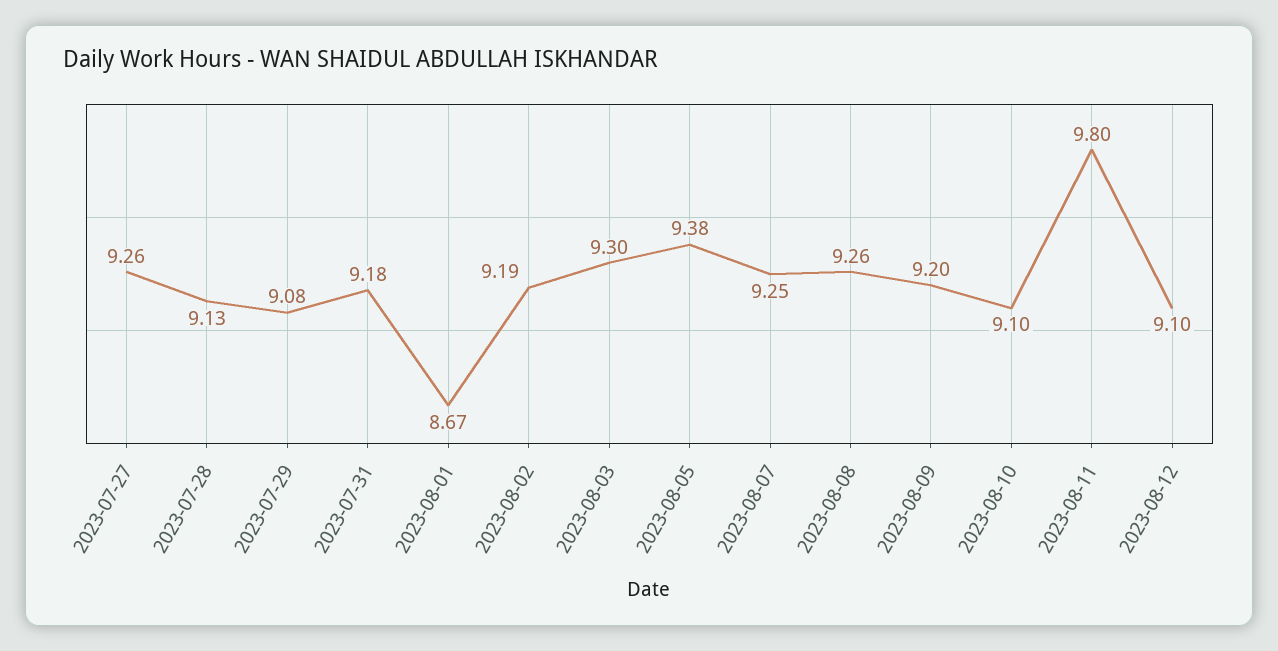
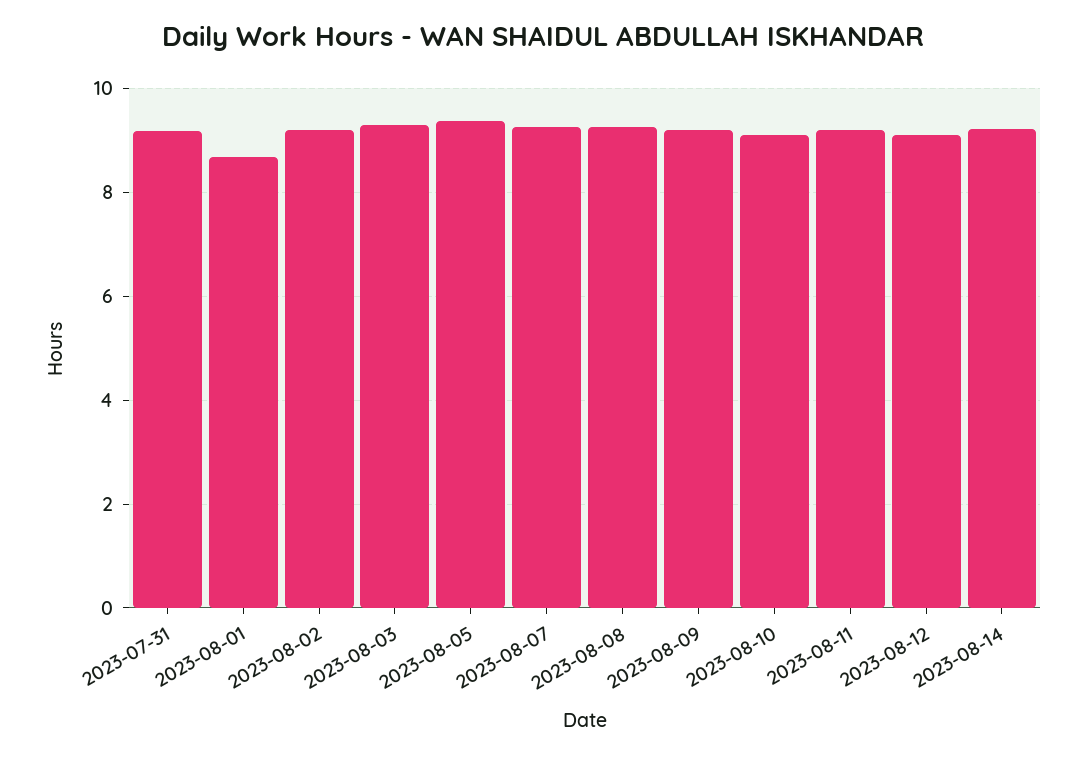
2023-07-27: 9.26 -> none
2023-07-28: 9.13 -> none
2023-07-29: 9.08 -> none
2023-08-11: 9.8 -> 9.2
2023-08-14: none -> 9.2

